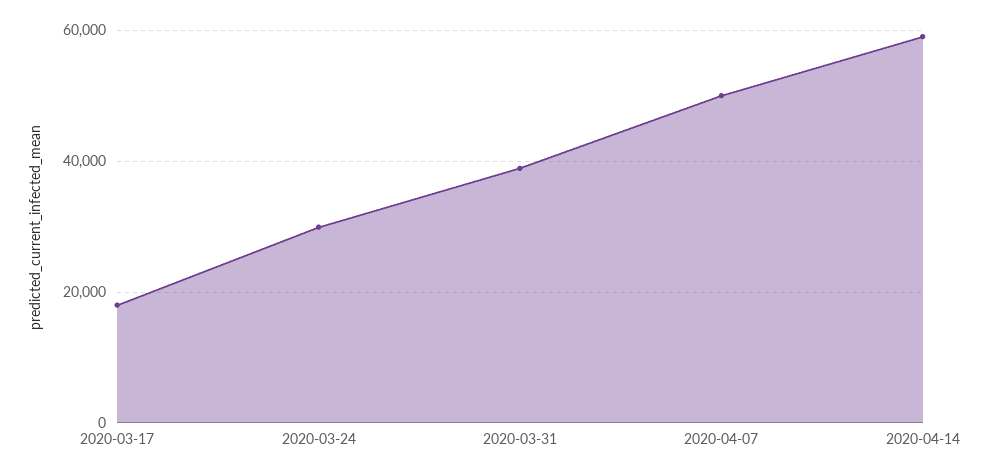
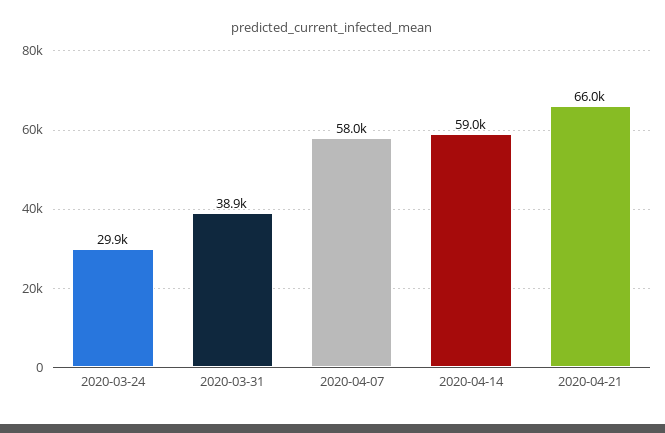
2020-03-17: 18000 -> none
2020-04-07: 50000 -> 58000
2020-04-21: none -> 66000

